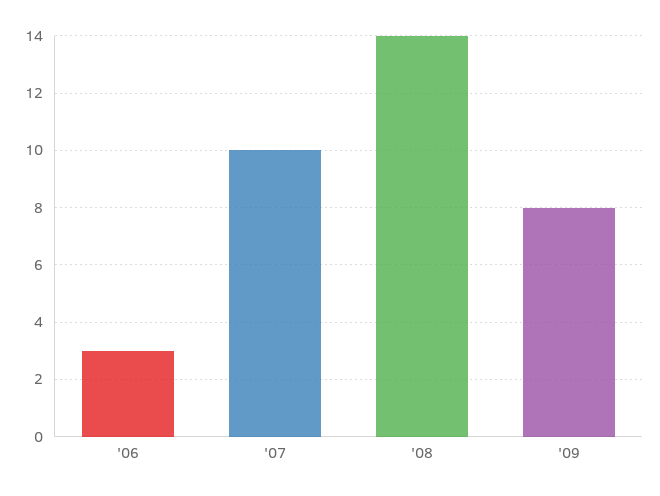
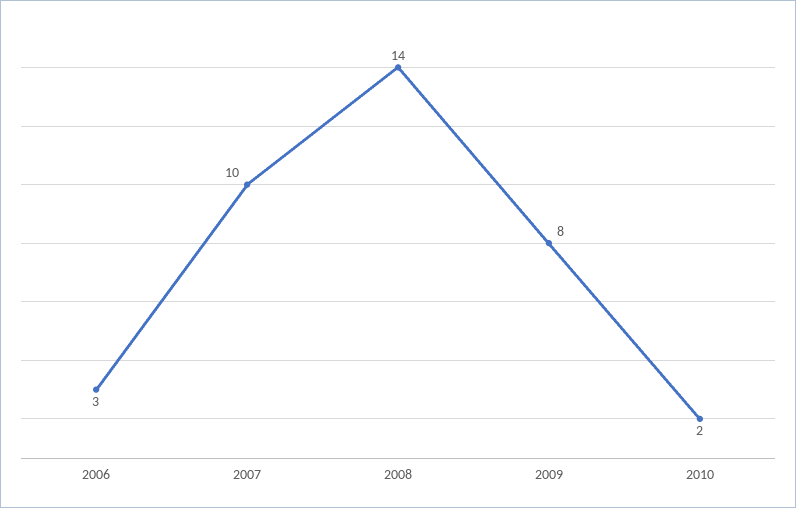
2010: none -> 2

